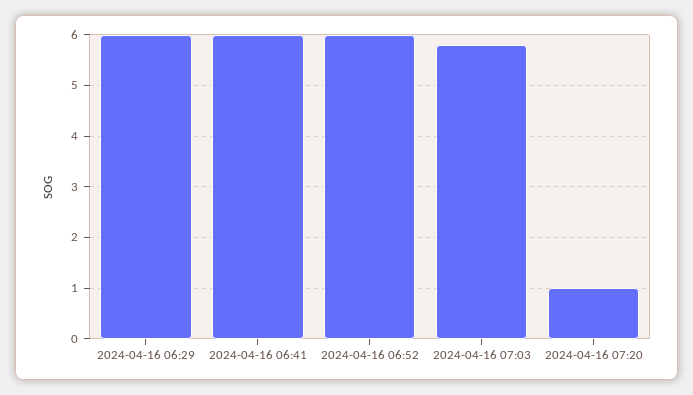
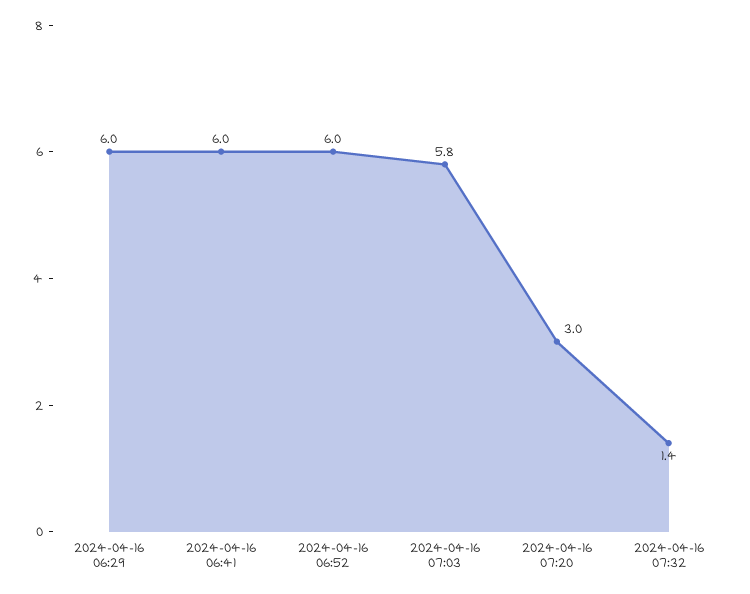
2024-04-16 07:20: 1 -> 3
2024-04-16 07:32: none -> 1.4

